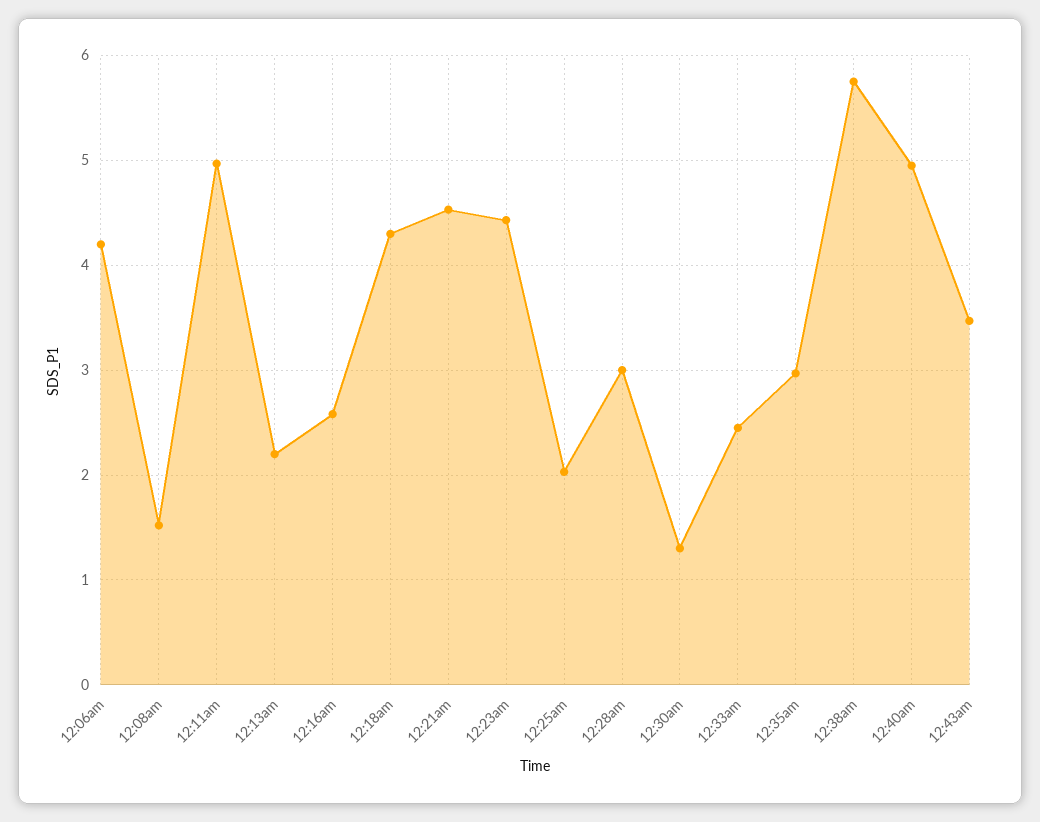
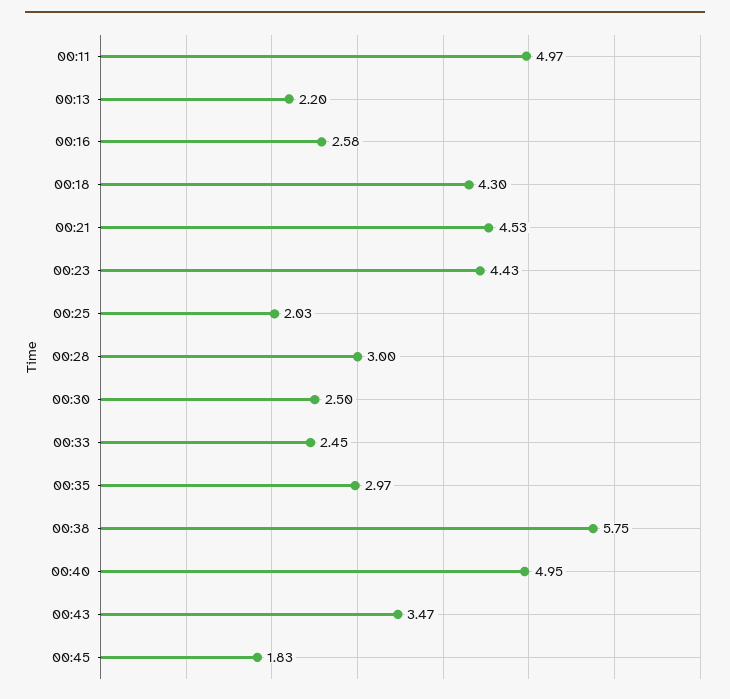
12:06am: 4.2 -> none
12:08am: 1.5 -> none
12:30am: 1.3 -> 2.5
00:45: none -> 1.83

